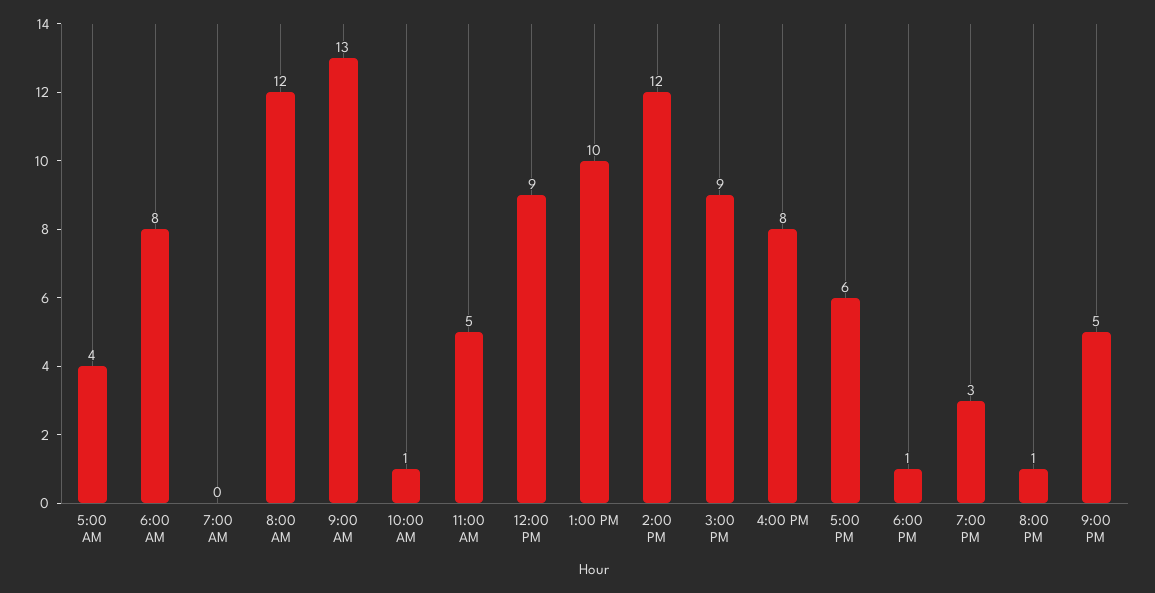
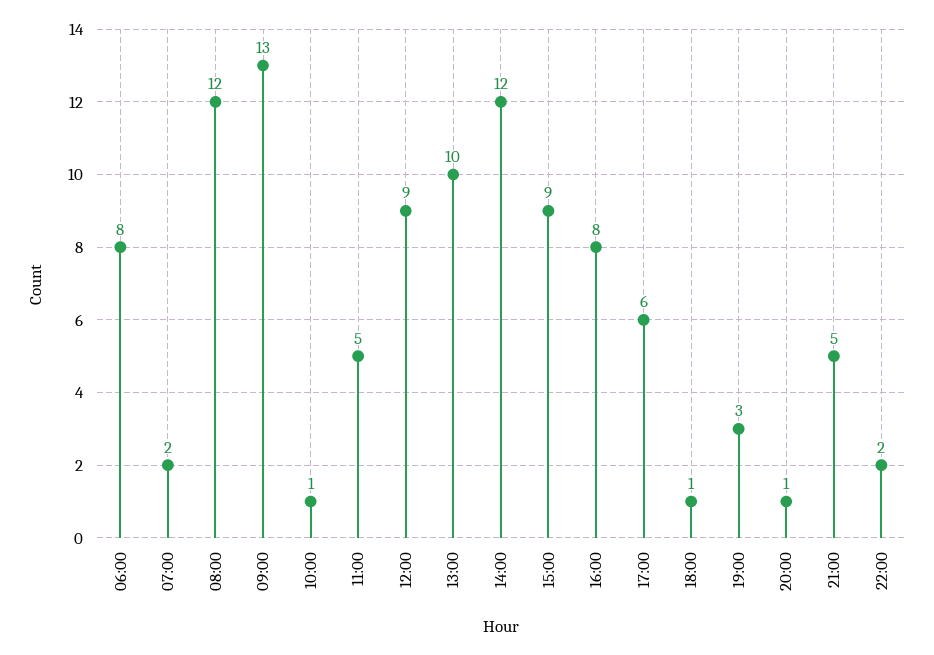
5:00 AM: 4 -> none
7:00 AM: 0 -> 2
22:00: none -> 2

